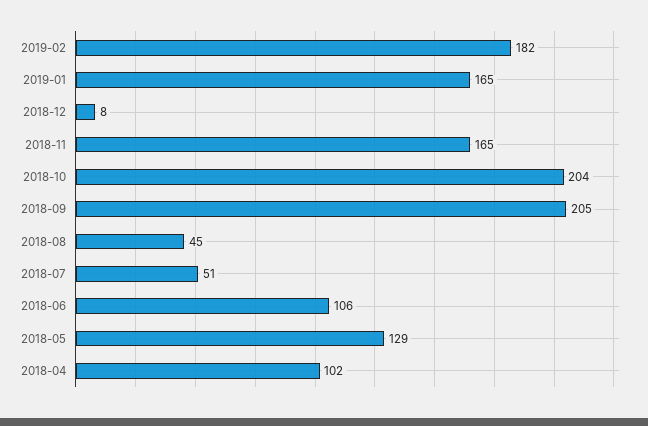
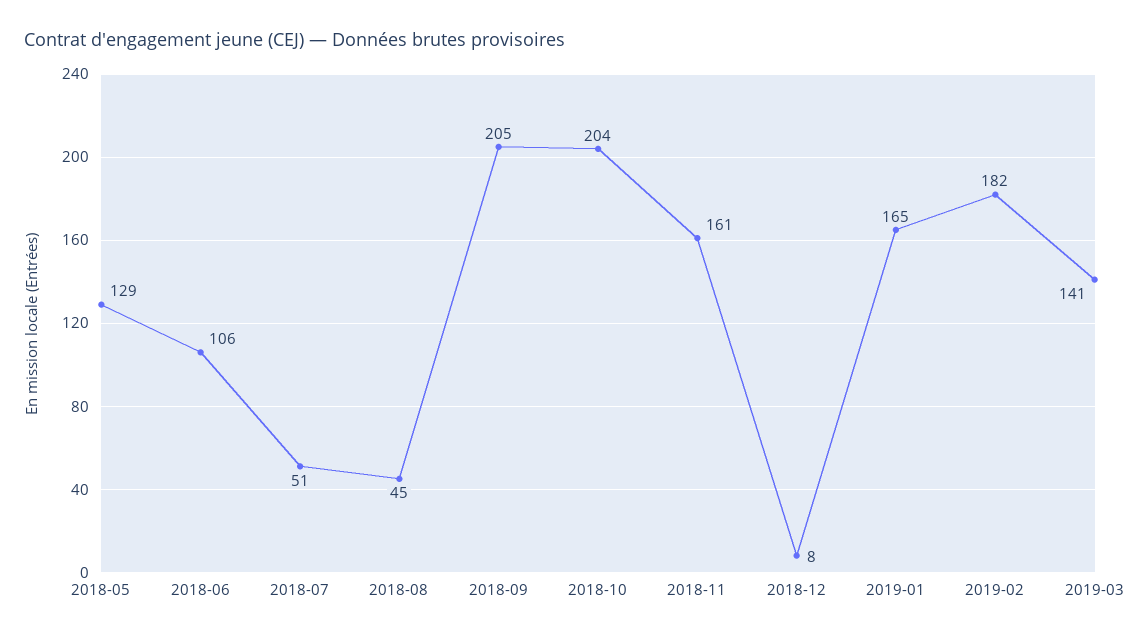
2018-11: 165 -> 161
2018-04: 102 -> none
2019-03: none -> 141

